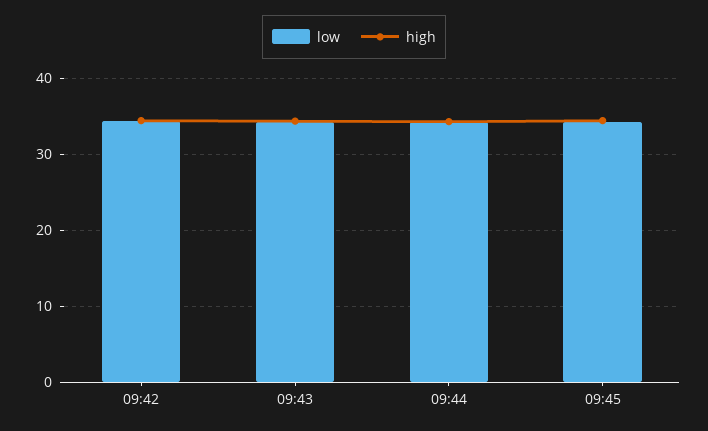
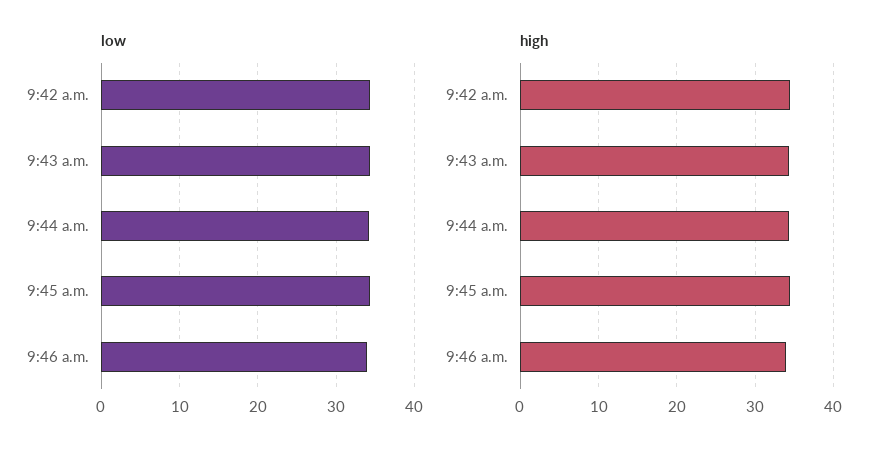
low, 9:46 a.m.: none -> 34
high, 9:46 a.m.: none -> 34

